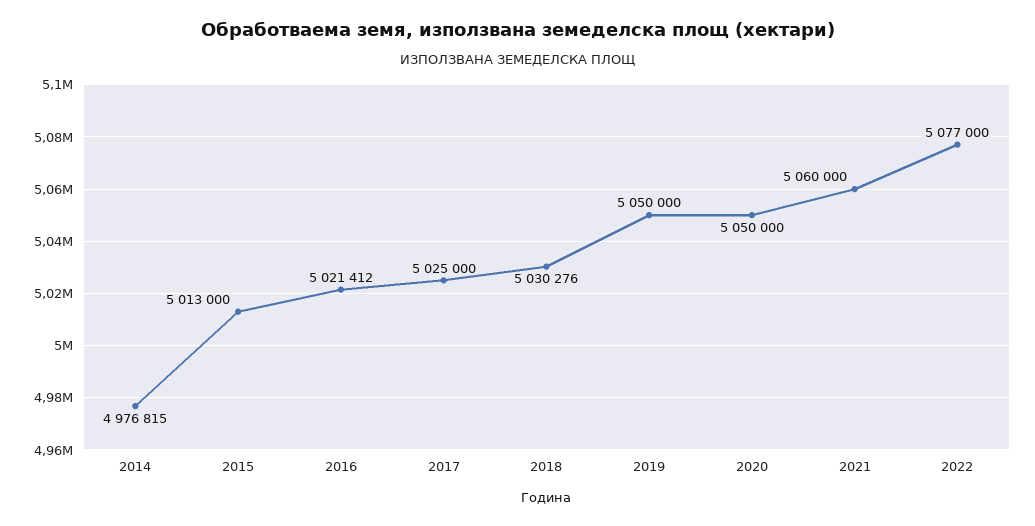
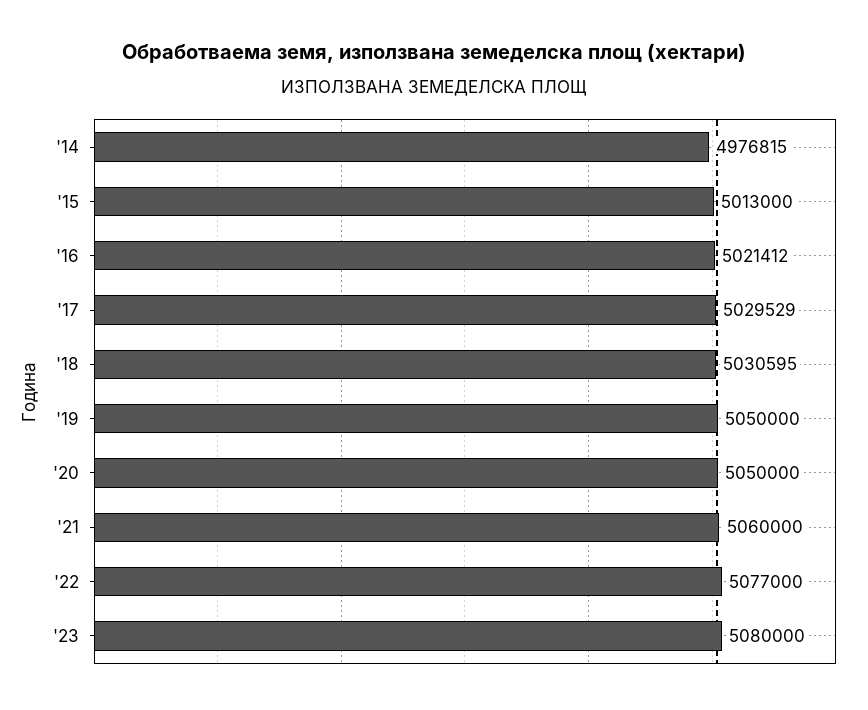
2017: 5025000 -> 5029529
2018: 5030276 -> 5030595
'23: none -> 5080000

